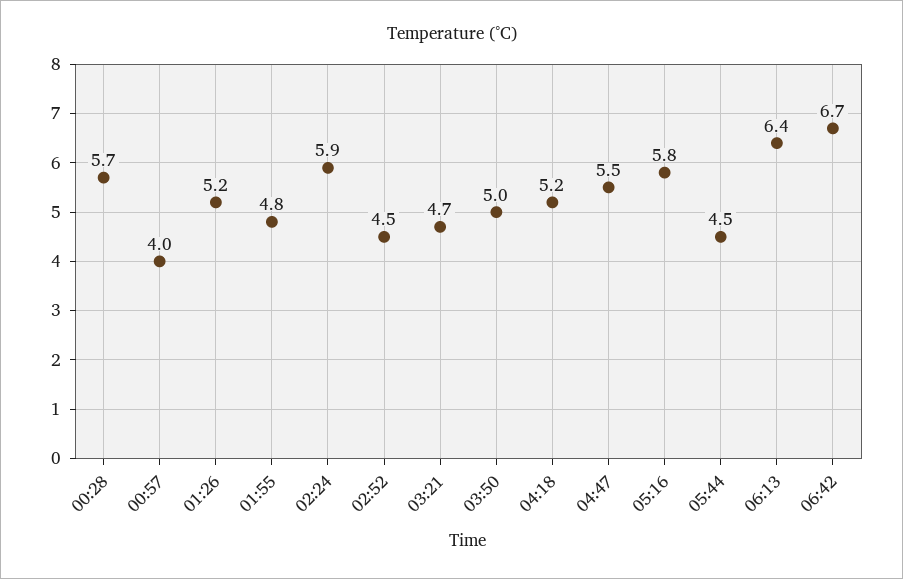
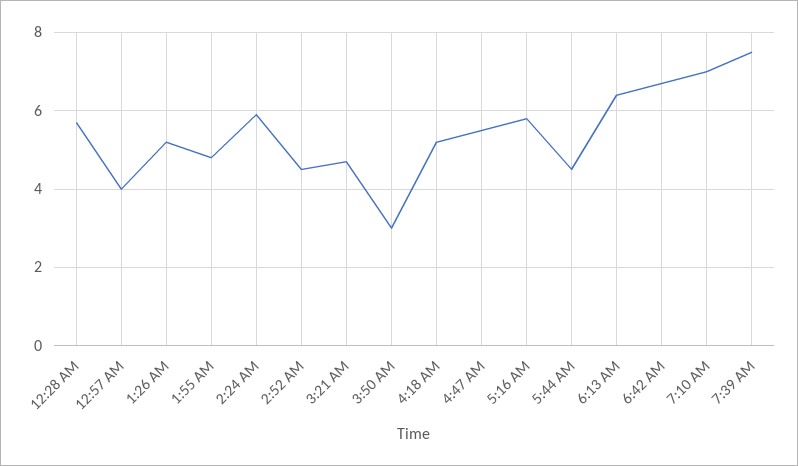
03:50: 5 -> 3
7:10 AM: none -> 7
7:39 AM: none -> 7.5

